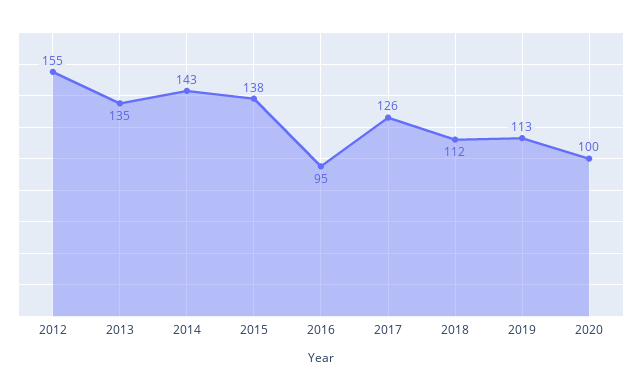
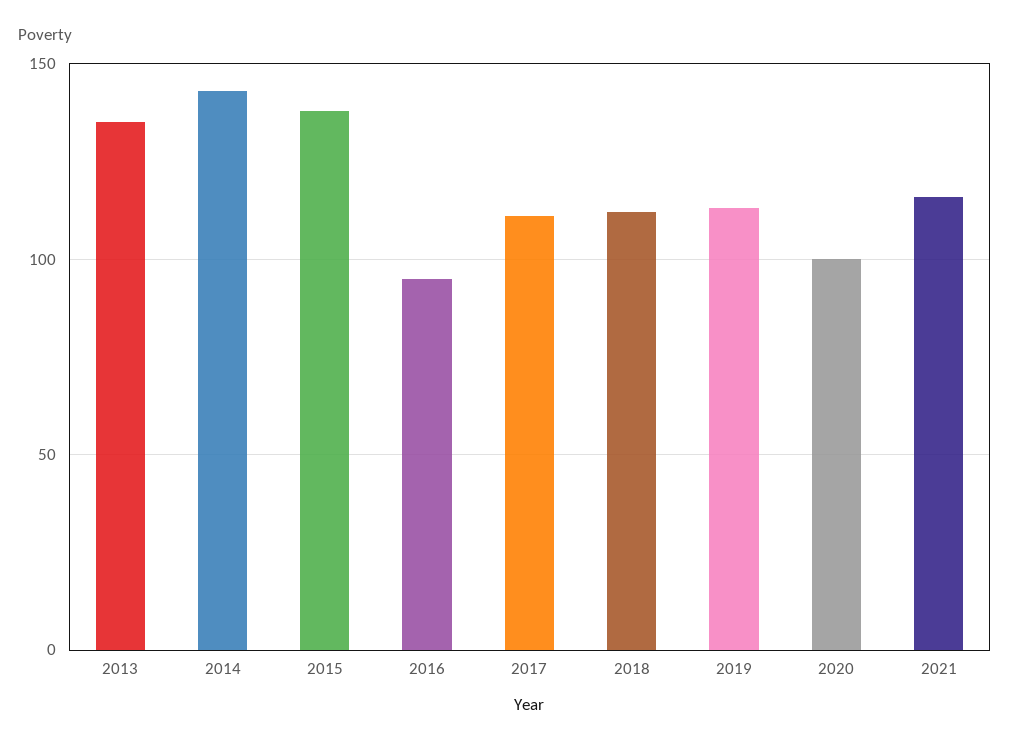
2012: 155 -> none
2017: 126 -> 110
2021: none -> 115

